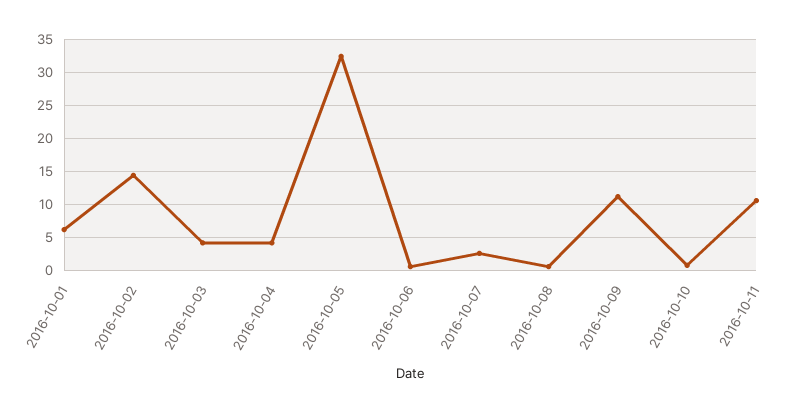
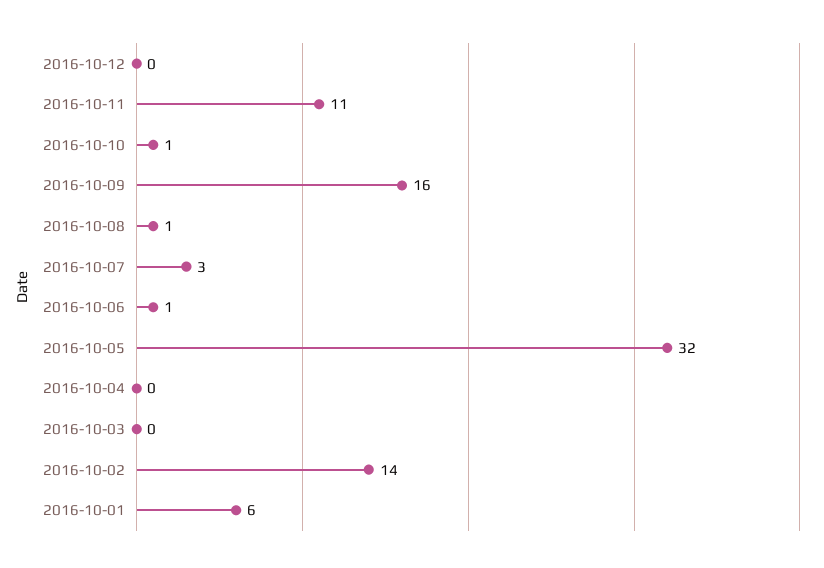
2016-10-03: 4 -> 0
2016-10-04: 4 -> 0
2016-10-09: 11 -> 16
2016-10-12: none -> 0

